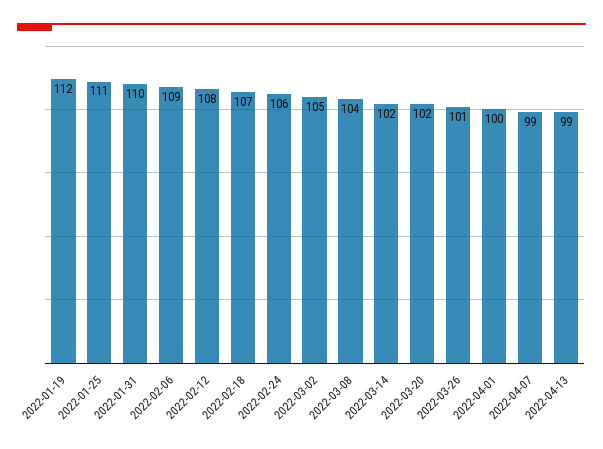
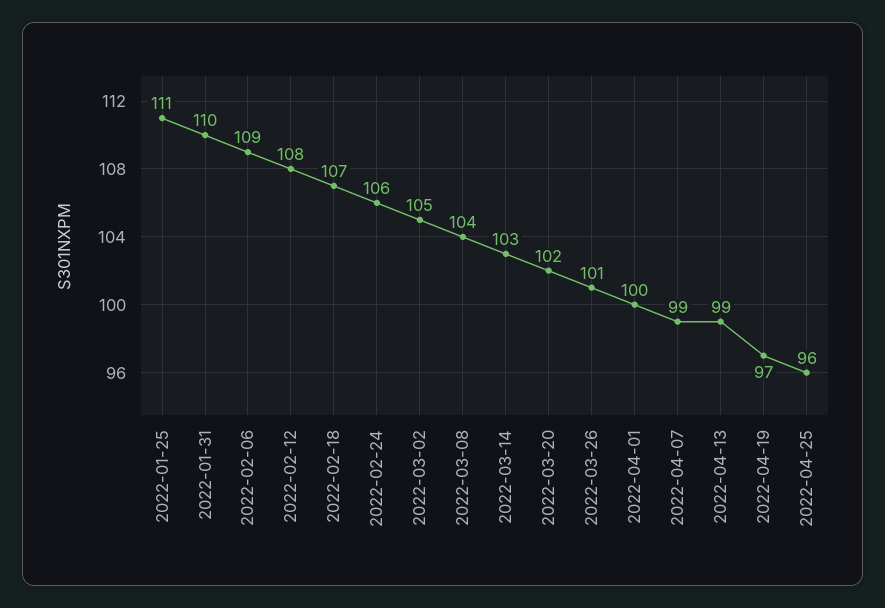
2022-01-19: 112 -> none
2022-03-14: 102 -> 103
2022-04-19: none -> 97
2022-04-25: none -> 96

